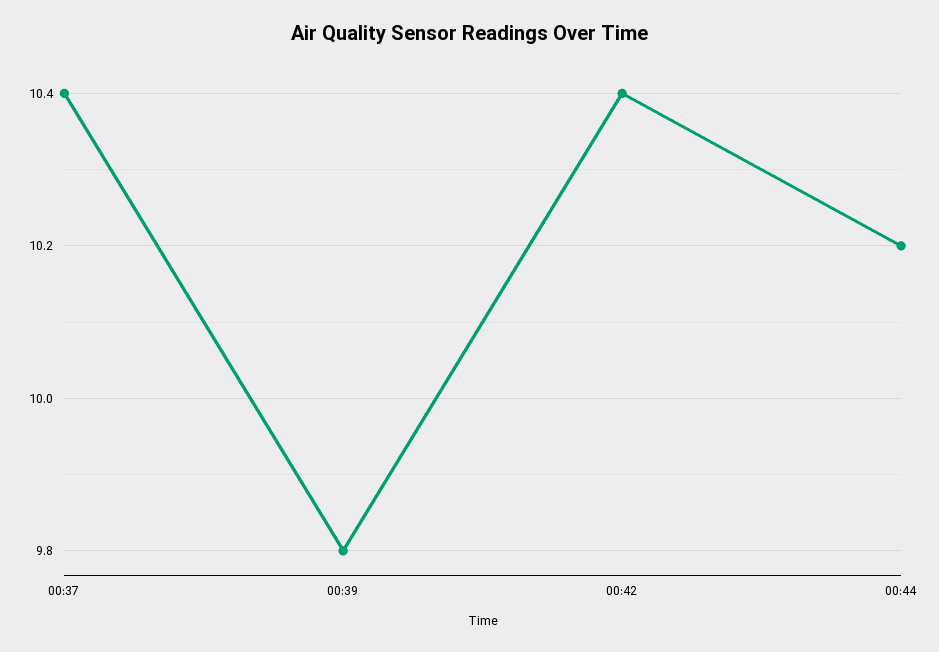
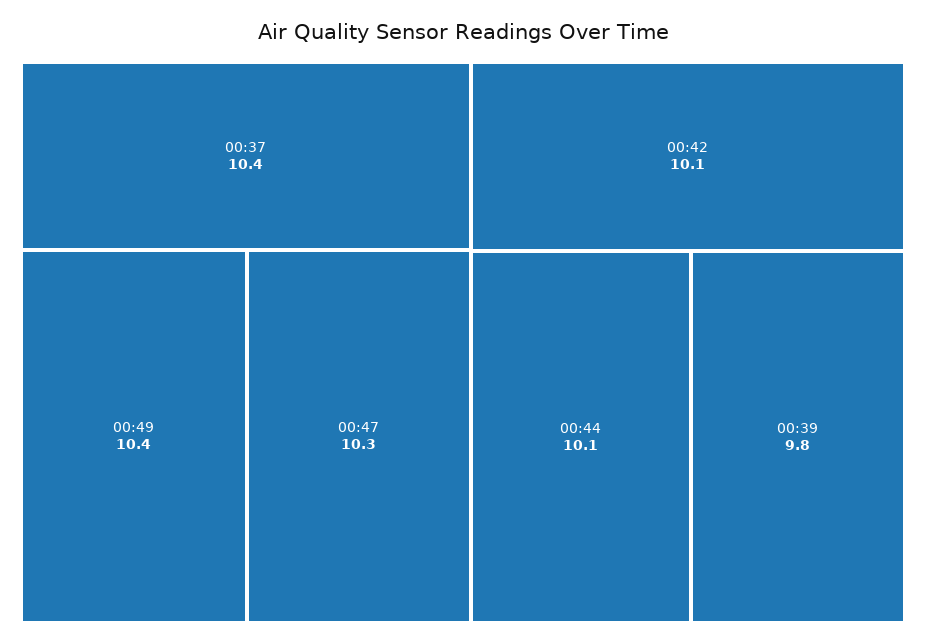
00:42: 10.4 -> 10.1
00:44: 10.2 -> 10.1
00:49: none -> 10.4
00:47: none -> 10.3

